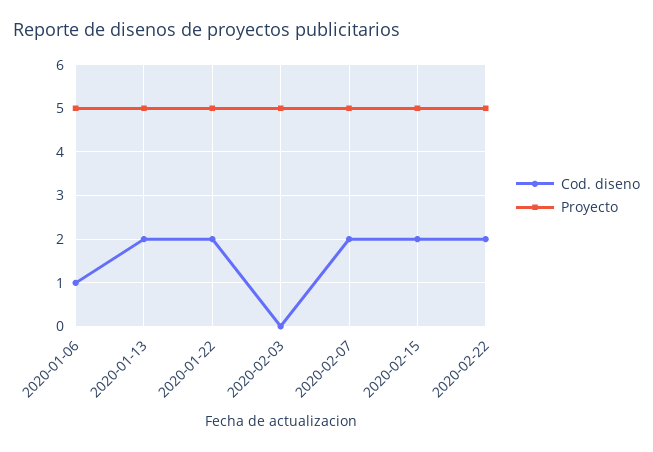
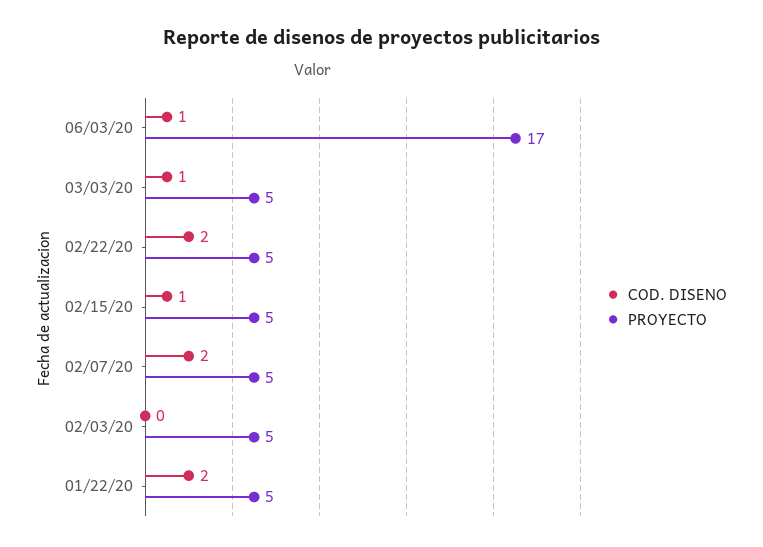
Cod. diseno, 2020-01-06: 1 -> none
Proyecto, 2020-01-06: 5 -> none
Cod. diseno, 2020-01-13: 2 -> none
Proyecto, 2020-01-13: 5 -> none
Cod. diseno, 2020-02-15: 2 -> 1
Cod. diseno, 06/03/20: none -> 1
Proyecto, 06/03/20: none -> 17
Cod. diseno, 03/03/20: none -> 1
Proyecto, 03/03/20: none -> 5

